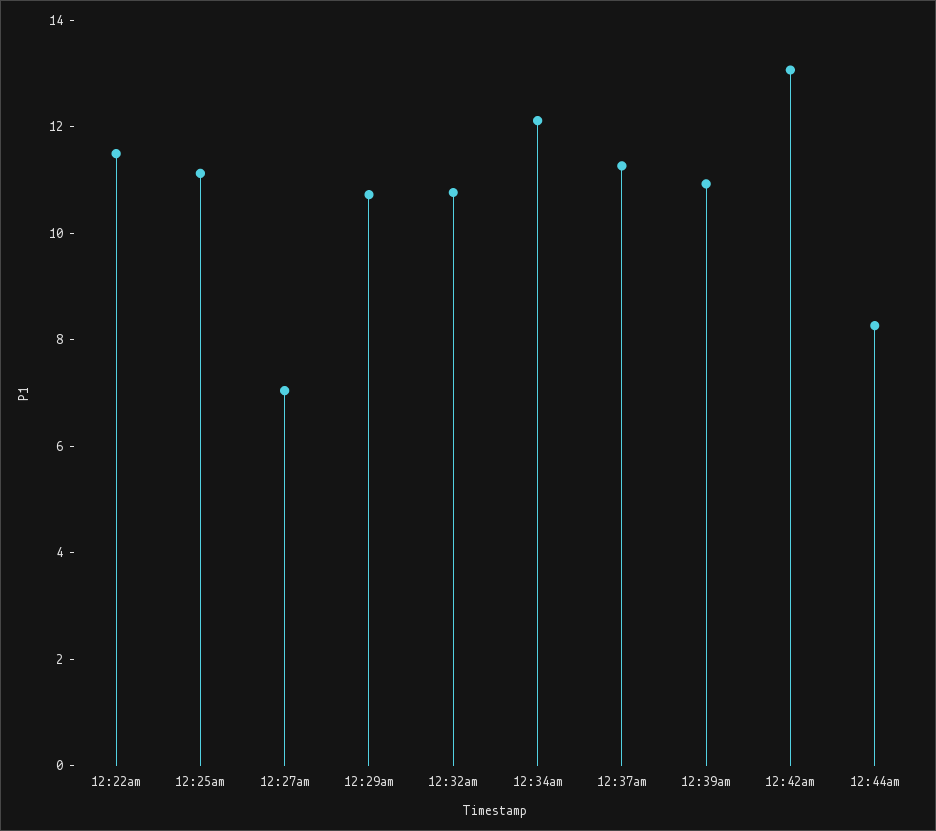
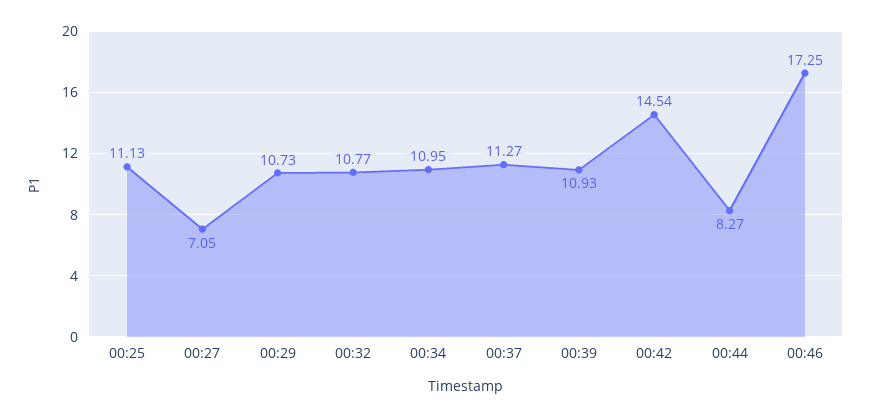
12:22am: 11.5 -> none
12:34am: 12 -> 10.95
12:42am: 13 -> 14.54
00:46: none -> 17.25

